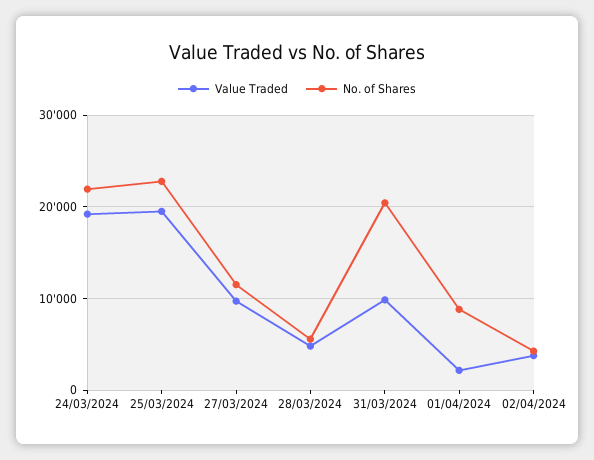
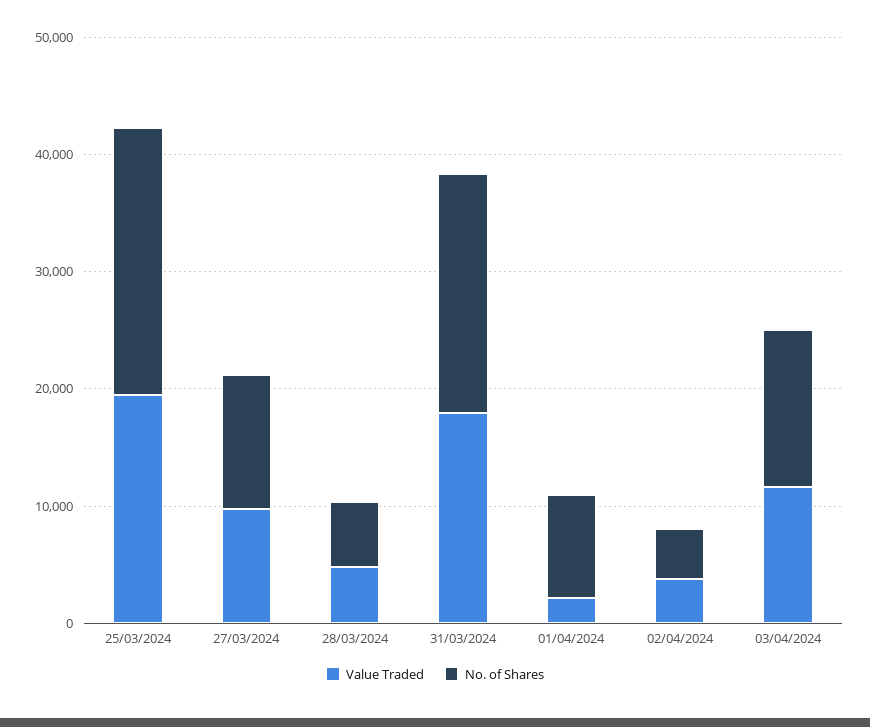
Value Traded, 24/03/2024: 19000 -> none
No. of Shares, 24/03/2024: 22000 -> none
Value Traded, 31/03/2024: 10000 -> 18000
Value Traded, 03/04/2024: none -> 12000
No. of Shares, 03/04/2024: none -> 14000

